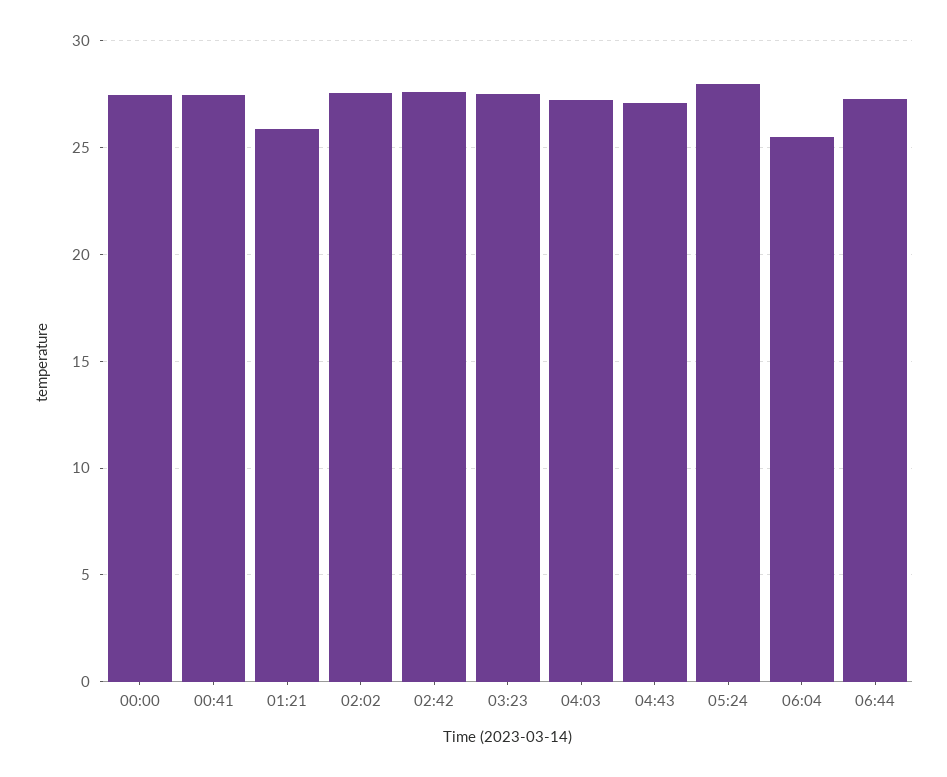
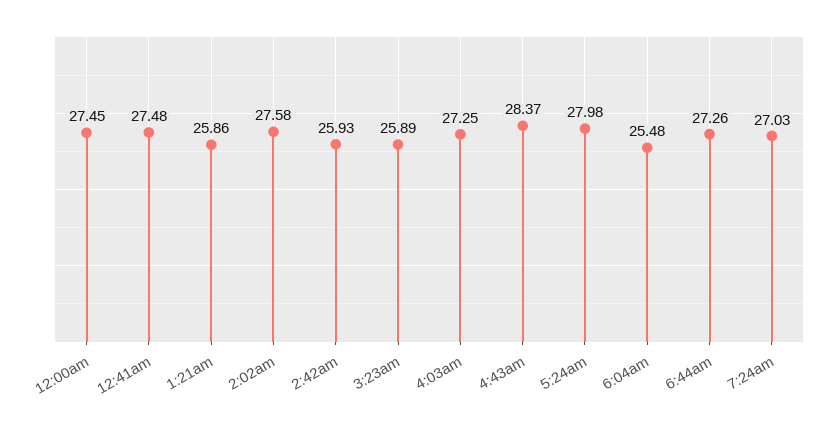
02:42: 27.5 -> 25.93
03:23: 27.5 -> 25.89
04:43: 27 -> 28.37
7:24am: none -> 27.03

